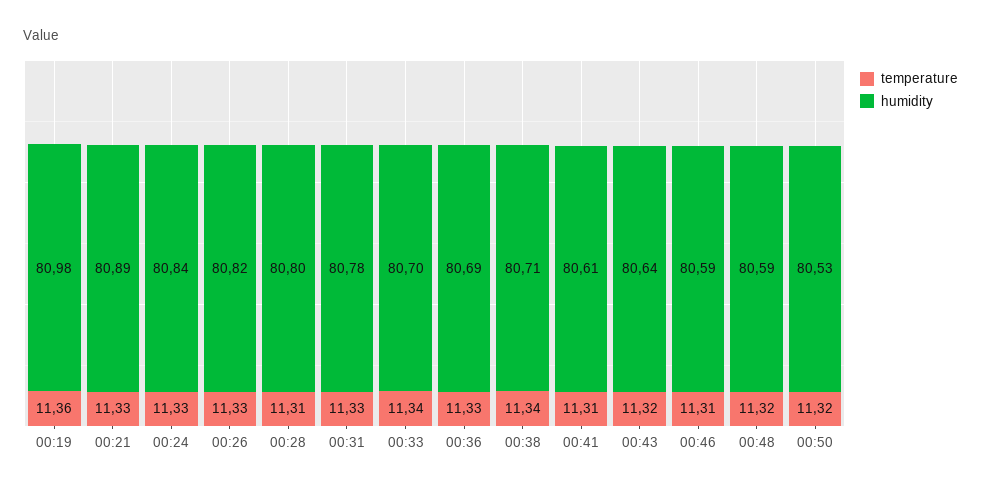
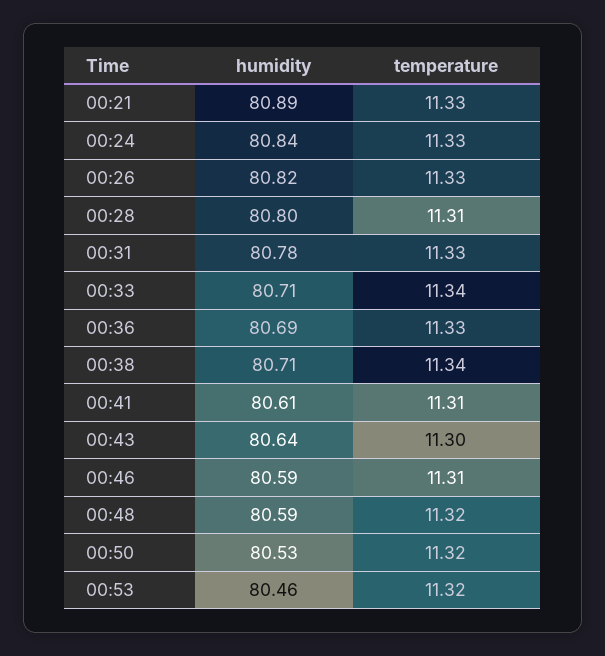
temperature, 00:19: 11.36 -> none
humidity, 00:19: 80.98 -> none
humidity, 00:33: 80.7 -> 80.71
temperature, 00:43: 11.32 -> 11.3
humidity, 00:53: none -> 80.46
temperature, 00:53: none -> 11.32

